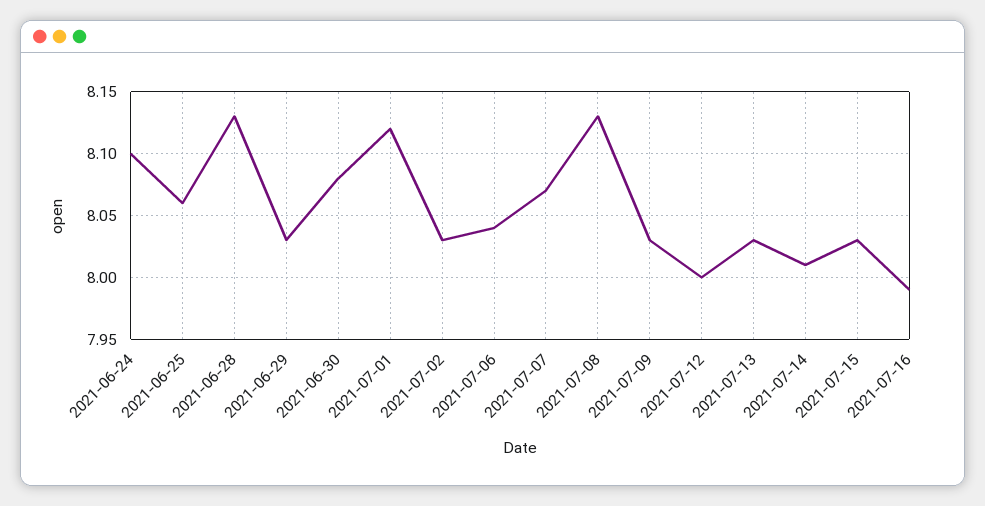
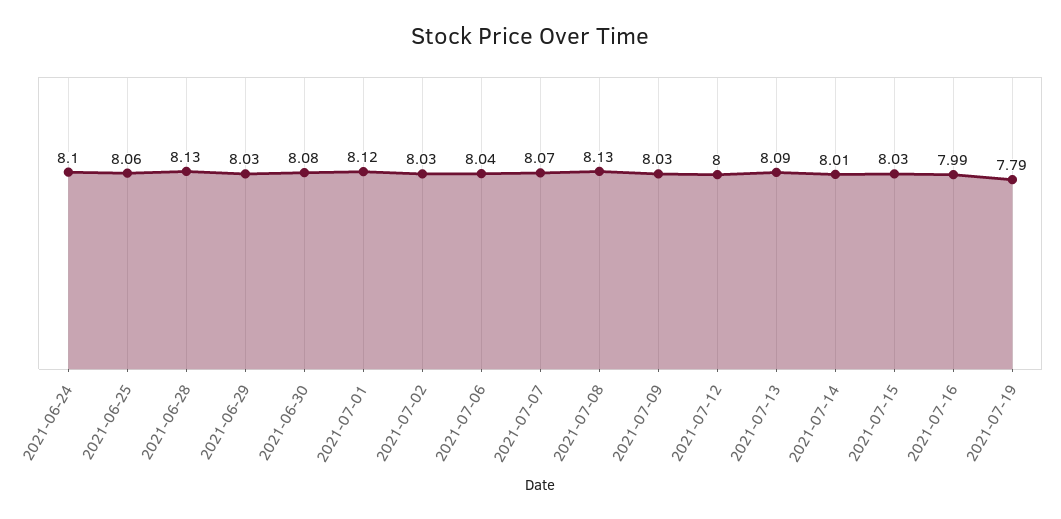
2021-07-13: 8.03 -> 8.09
2021-07-19: none -> 7.79

